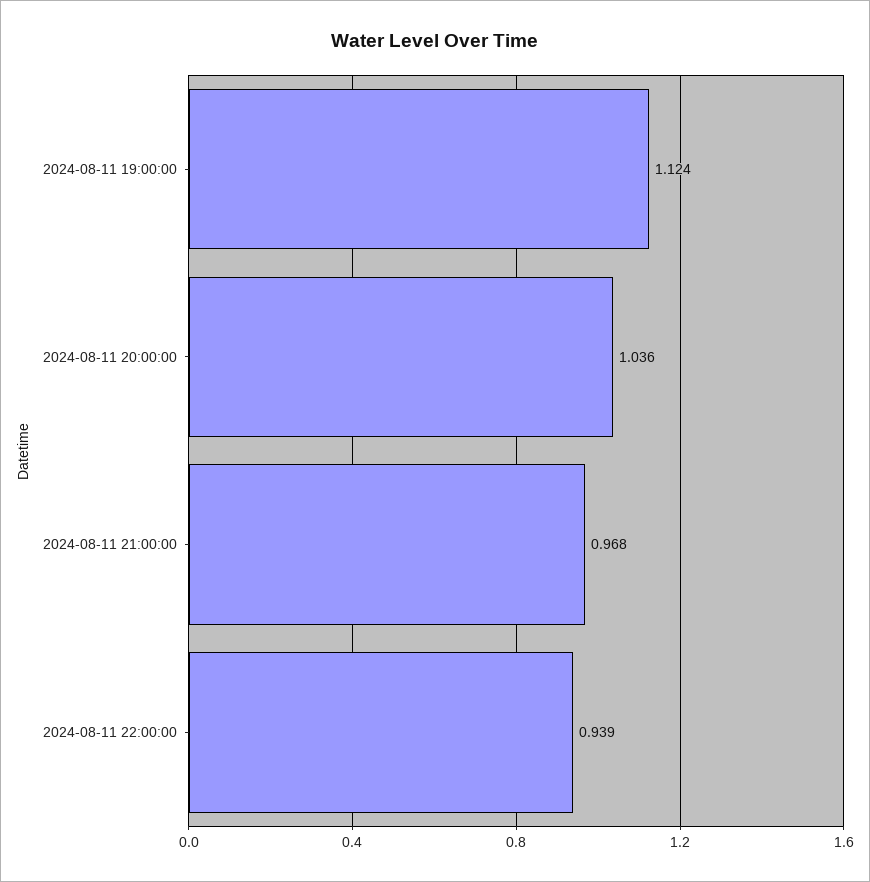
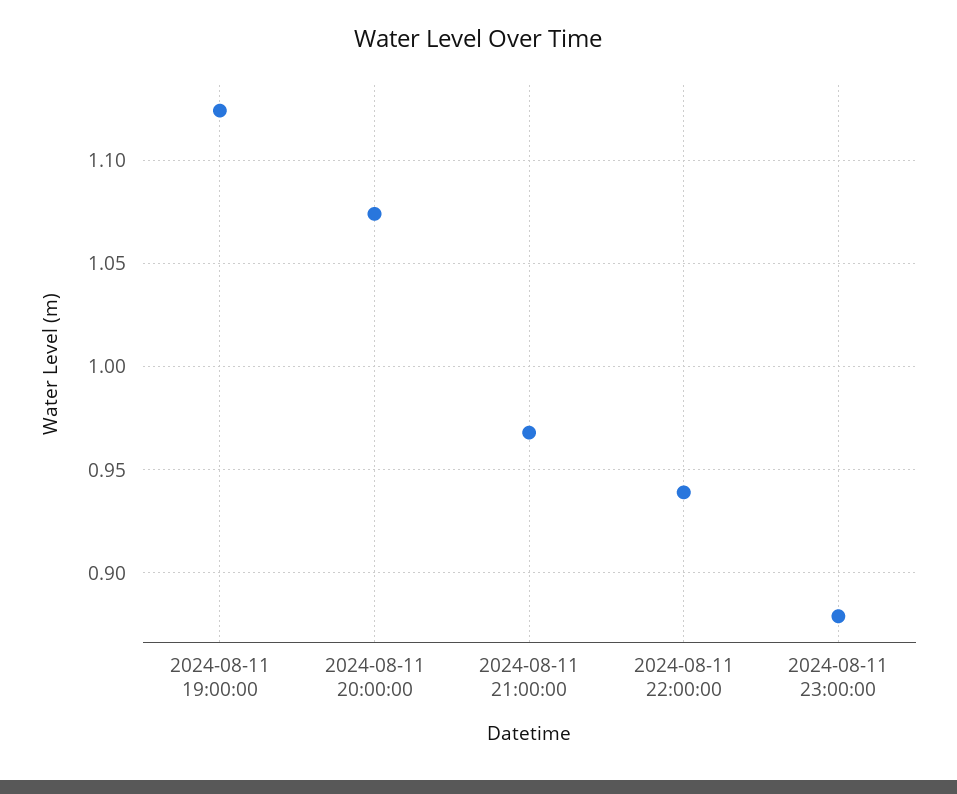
2024-08-11 20:00:00: 1.036 -> 1.075
2024-08-11 23:00:00: none -> 0.88

